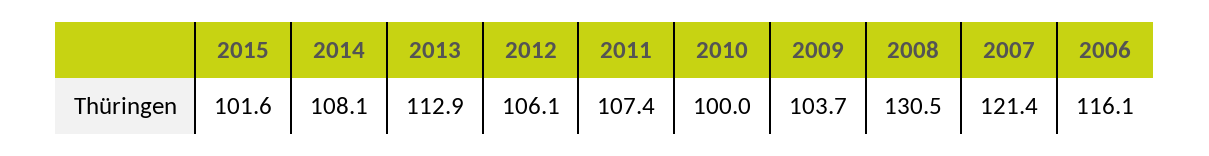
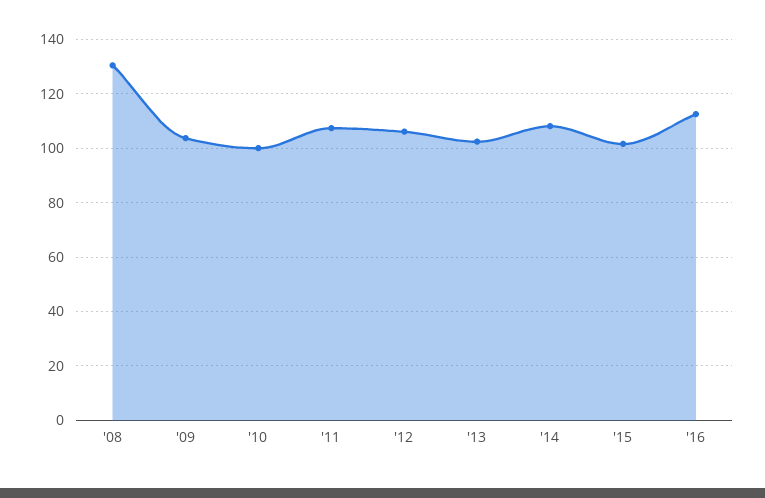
2013: 112.9 -> 102.5
2007: 121.4 -> none
2006: 116.1 -> none
'16: none -> 112.5

